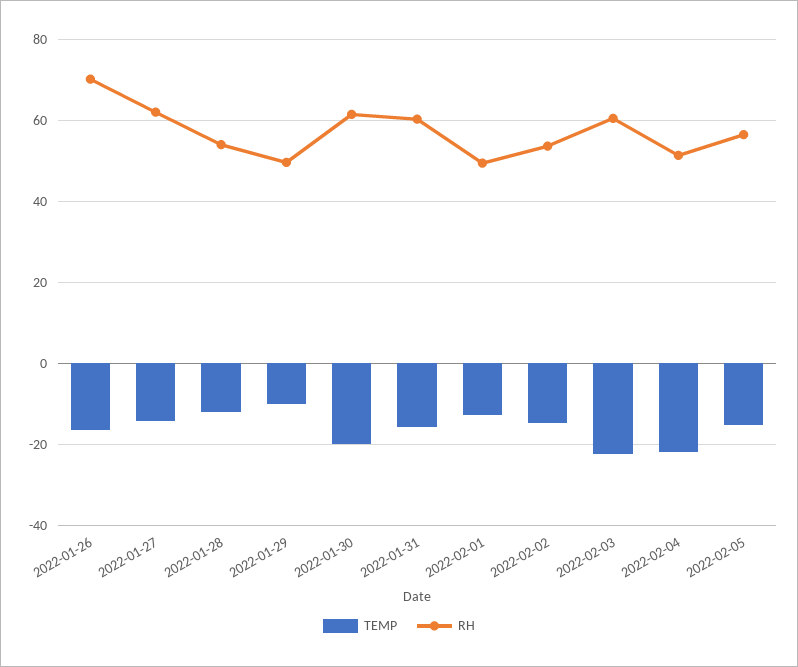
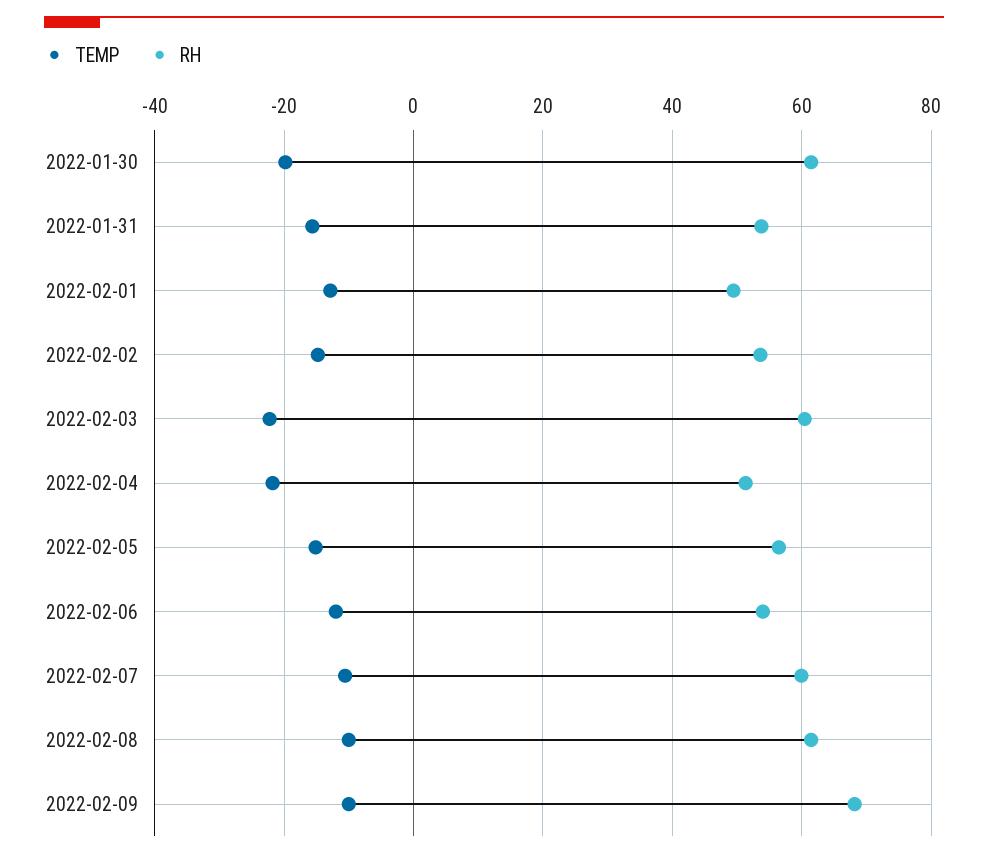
TEMP, 2022-01-26: -16 -> none
RH, 2022-01-26: 70 -> none
TEMP, 2022-01-27: -14 -> none
RH, 2022-01-27: 62 -> none
TEMP, 2022-01-28: -12 -> none
RH, 2022-01-28: 54 -> none
TEMP, 2022-01-29: -10 -> none
RH, 2022-01-29: 50 -> none
RH, 2022-01-31: 60 -> 54
TEMP, 2022-02-06: none -> -12
RH, 2022-02-06: none -> 54
TEMP, 2022-02-07: none -> -10
RH, 2022-02-07: none -> 60
TEMP, 2022-02-08: none -> -10
RH, 2022-02-08: none -> 62
TEMP, 2022-02-09: none -> -10
RH, 2022-02-09: none -> 68

